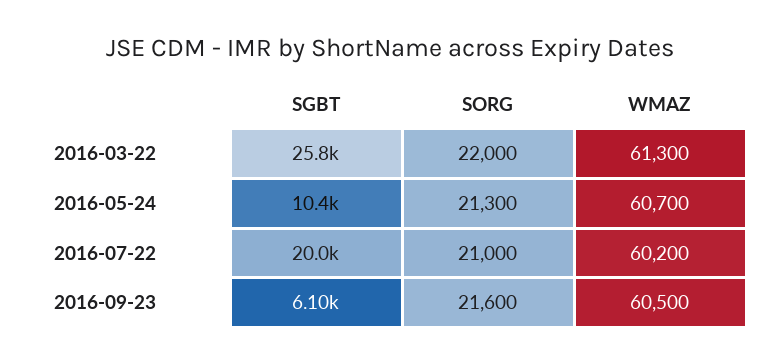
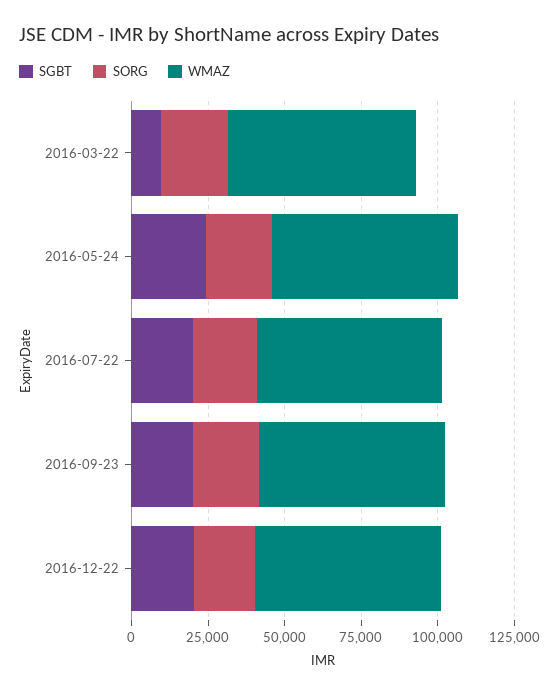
SGBT, 2016-03-22: 25800 -> 10000
SGBT, 2016-05-24: 10400 -> 25000
SGBT, 2016-09-23: 6100 -> 20000
SGBT, 2016-12-22: none -> 20000
SORG, 2016-12-22: none -> 20000
WMAZ, 2016-12-22: none -> 60000

